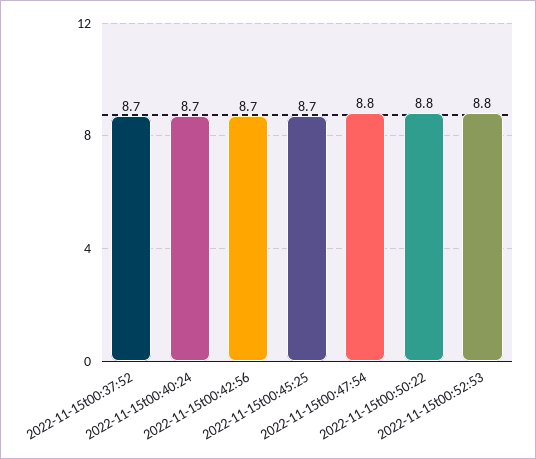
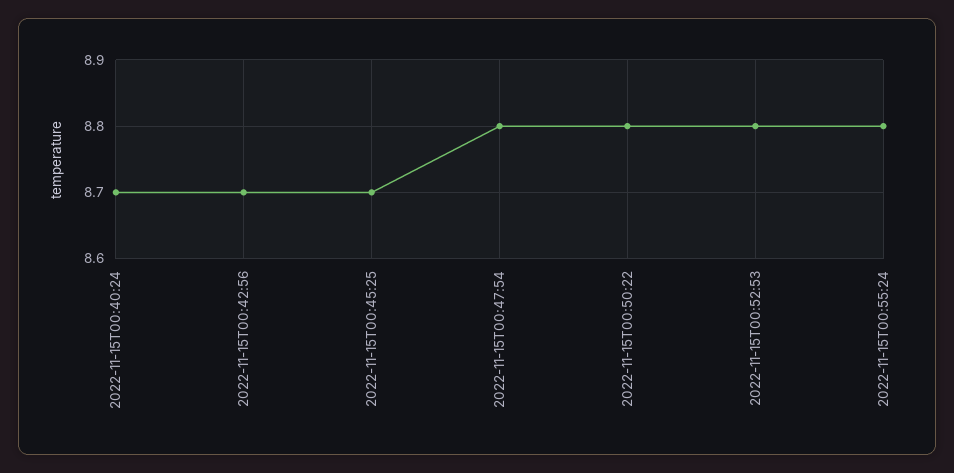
2022-11-15t00:37:52: 8.7 -> none
2022-11-15T00:55:24: none -> 8.8

